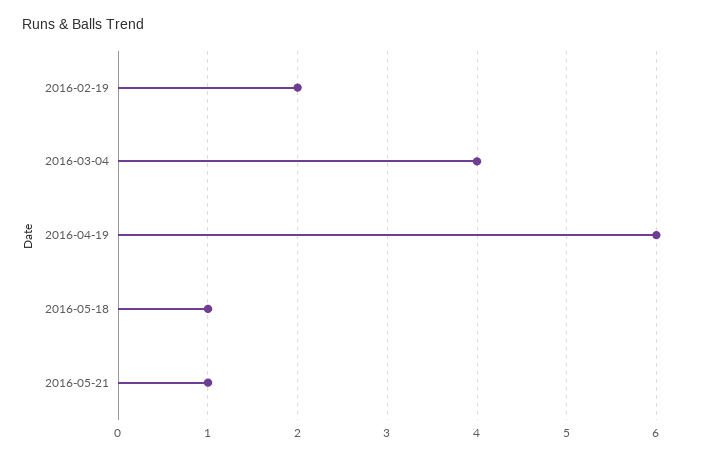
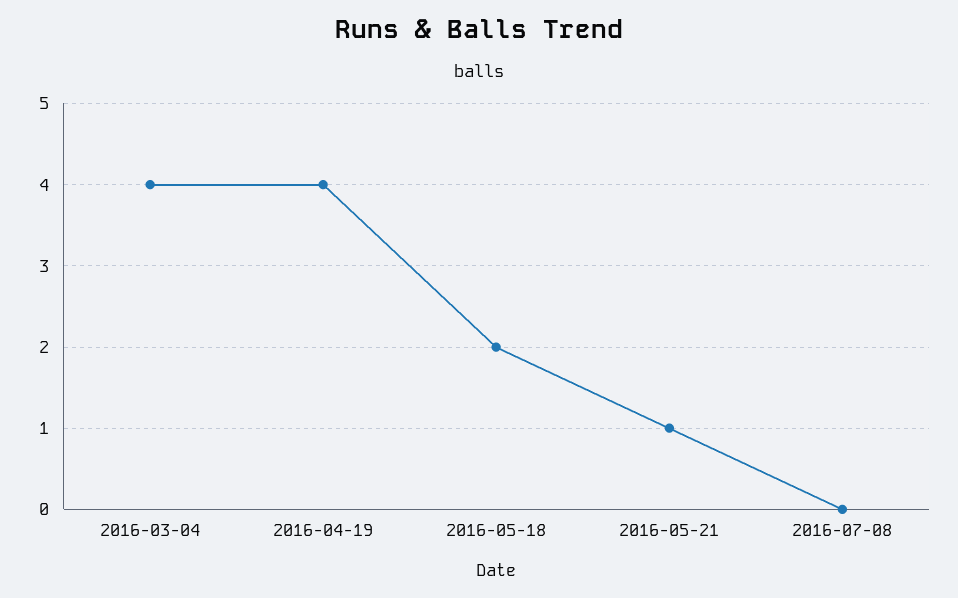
2016-02-19: 2 -> none
2016-04-19: 6 -> 4
2016-05-18: 1 -> 2
2016-07-08: none -> 0

